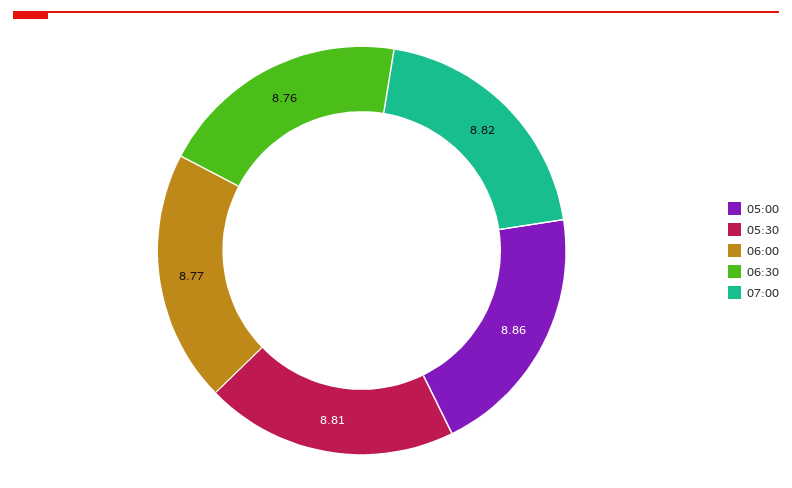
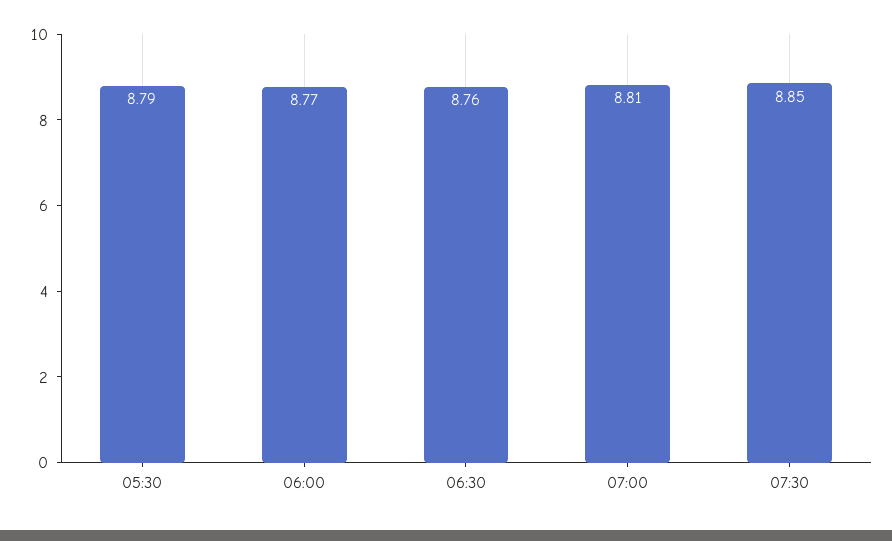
05:00: 8.86 -> none
05:30: 8.81 -> 8.79
07:00: 8.82 -> 8.81
07:30: none -> 8.85

